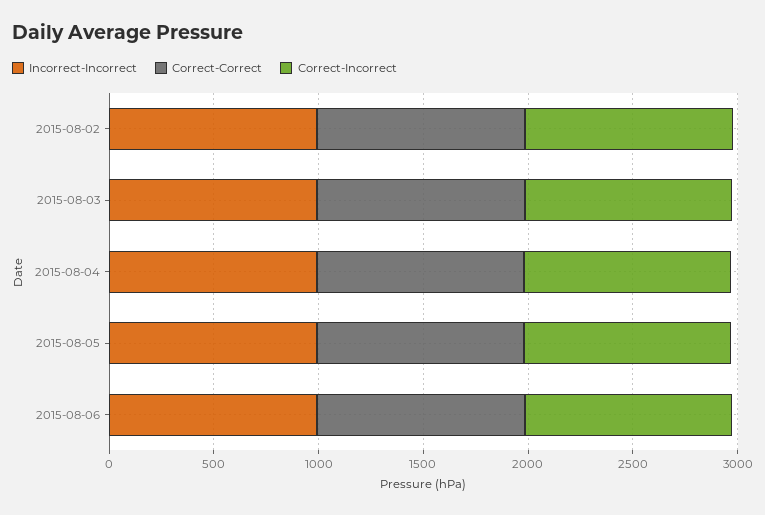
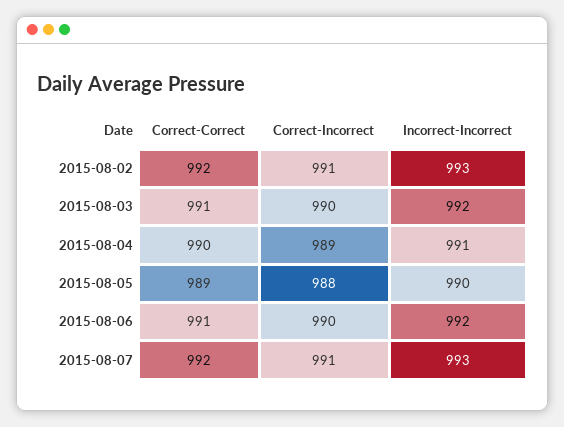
Correct-Correct, 2015-08-07: none -> 992
Correct-Incorrect, 2015-08-07: none -> 991
Incorrect-Incorrect, 2015-08-07: none -> 993

